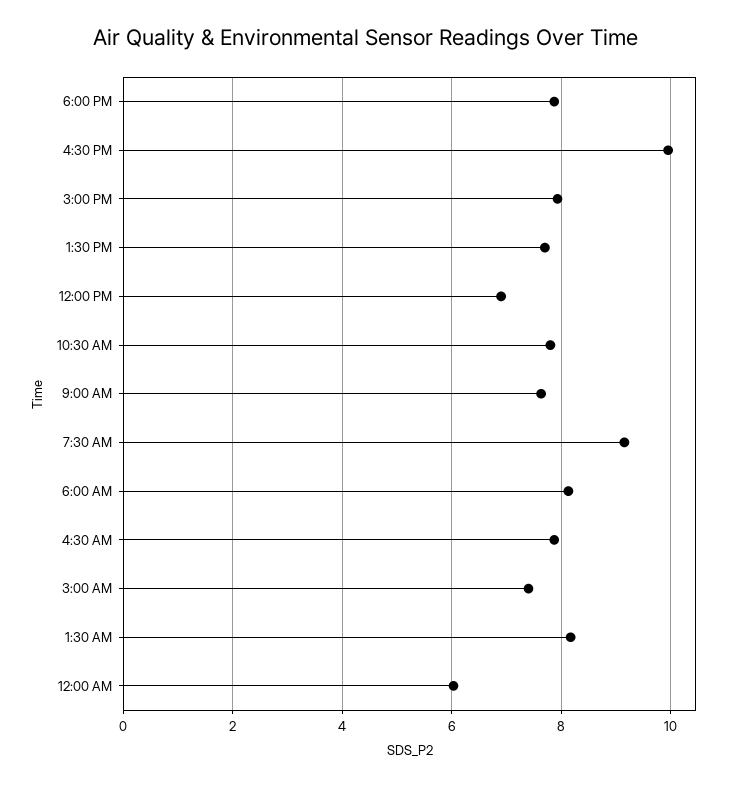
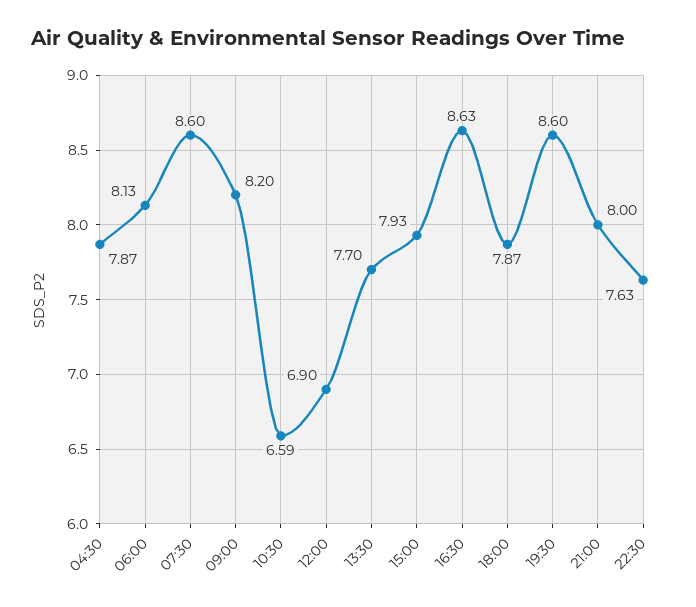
4:30 PM: 10 -> 8.63
10:30 AM: 7.8 -> 6.59
9:00 AM: 7.6 -> 8.2
7:30 AM: 9.2 -> 8.6
3:00 AM: 7.4 -> none
1:30 AM: 8.2 -> none
12:00 AM: 6 -> none
19:30: none -> 8.6
21:00: none -> 8
22:30: none -> 7.63

